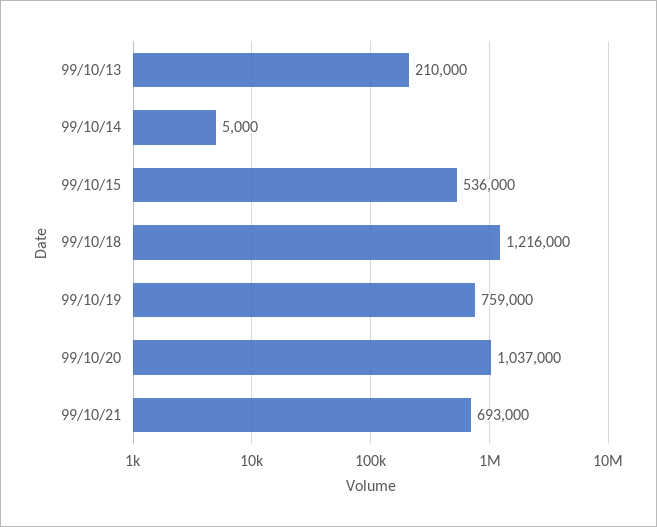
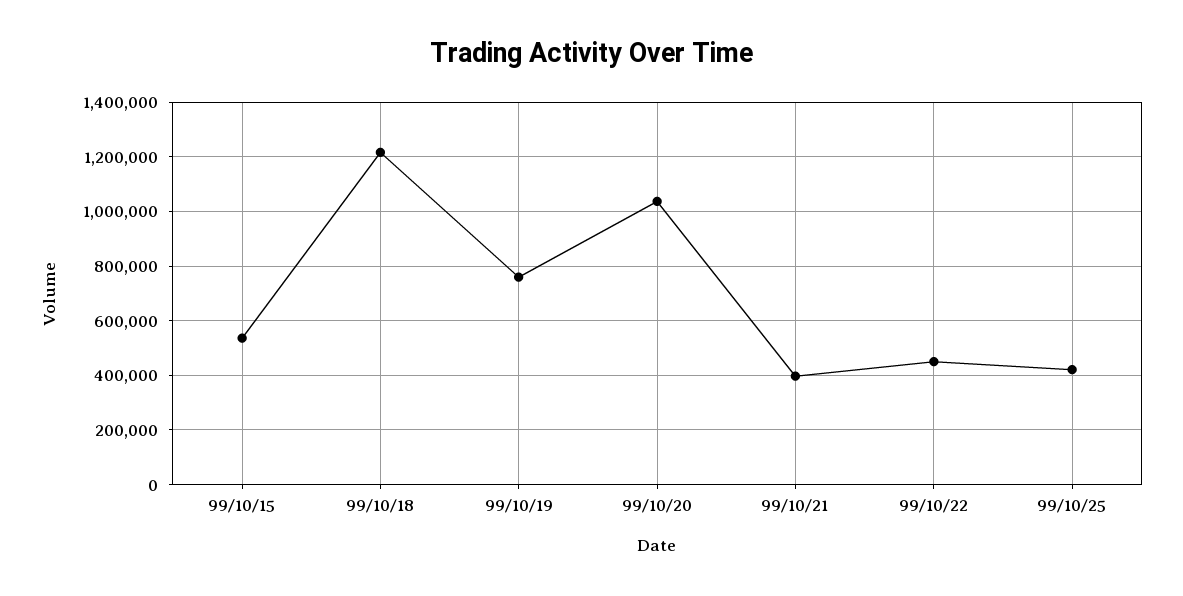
99/10/13: 210000 -> none
99/10/14: 5000 -> none
99/10/21: 693000 -> 400000
99/10/22: none -> 450000
99/10/25: none -> 425000

